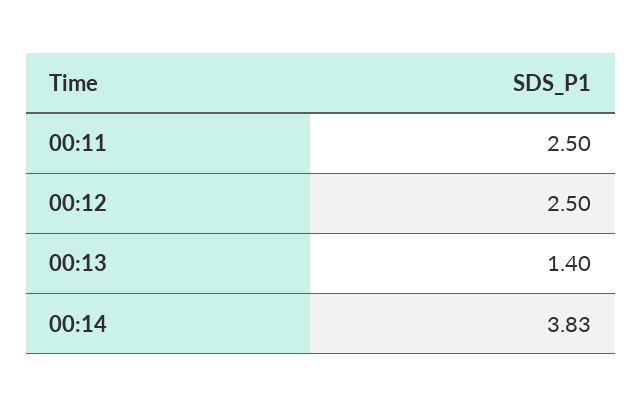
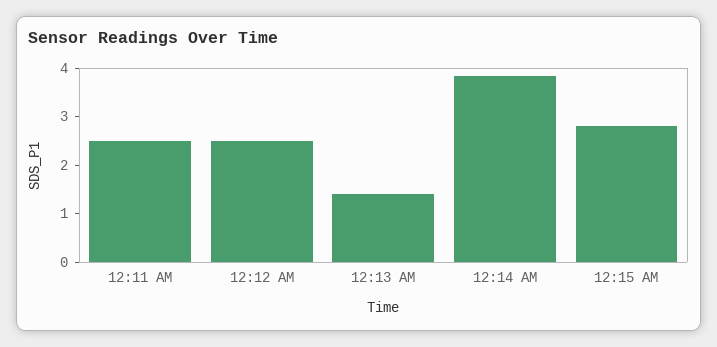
12:15 AM: none -> 2.8

